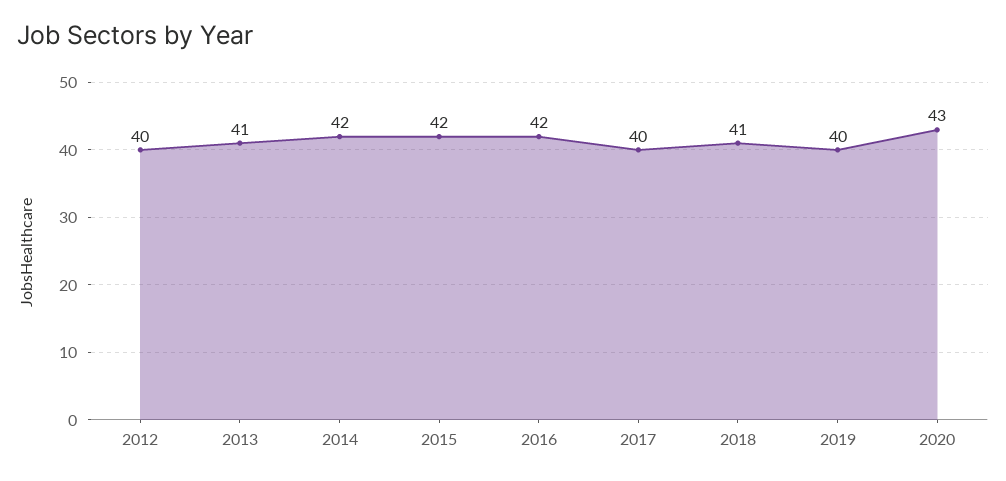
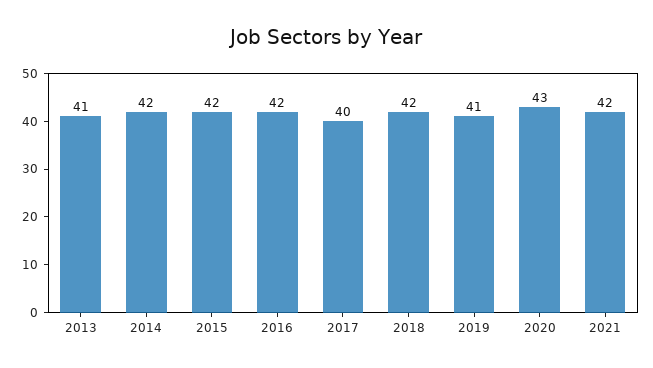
2012: 40 -> none
2018: 41 -> 42
2019: 40 -> 41
2021: none -> 42

